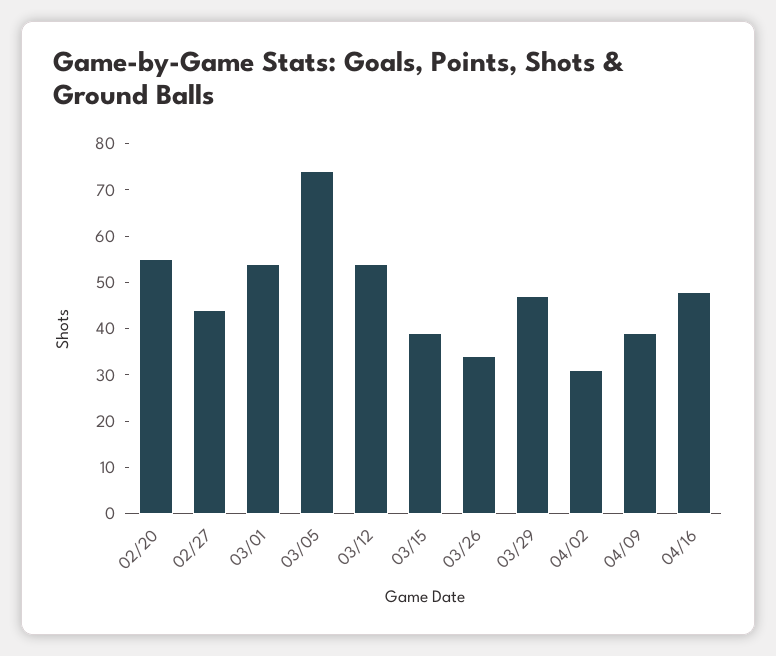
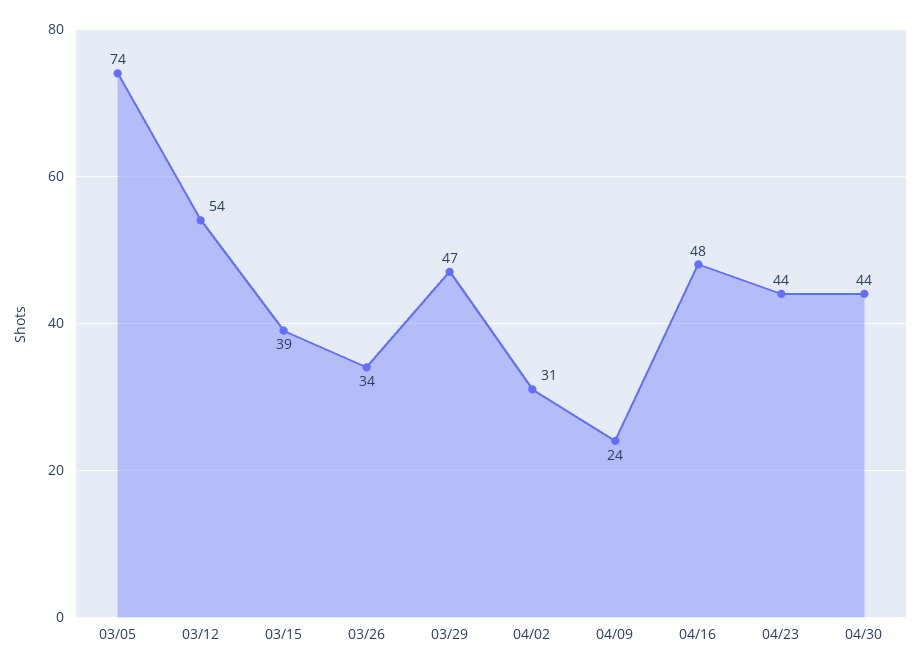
02/20: 55 -> none
02/27: 45 -> none
03/01: 55 -> none
04/09: 40 -> 24
04/23: none -> 44
04/30: none -> 44

